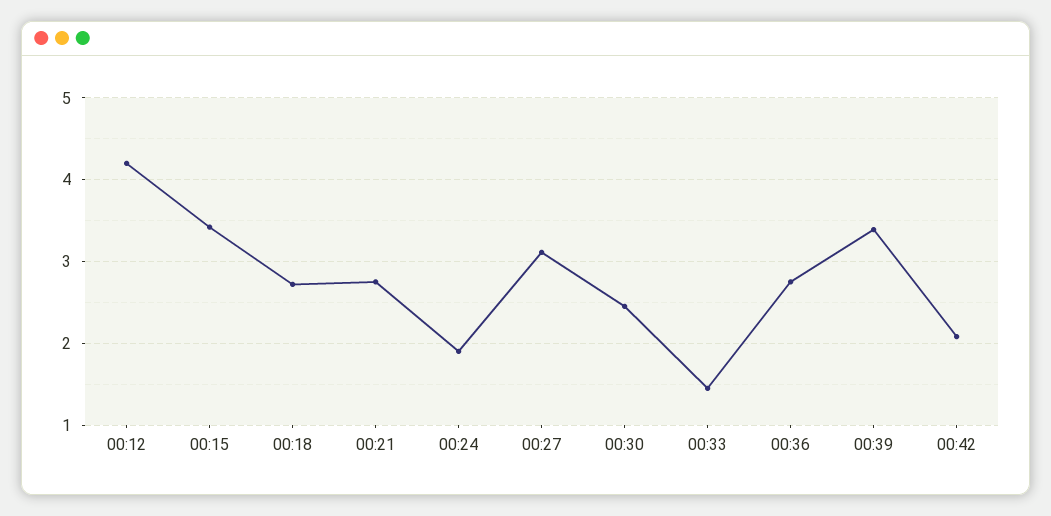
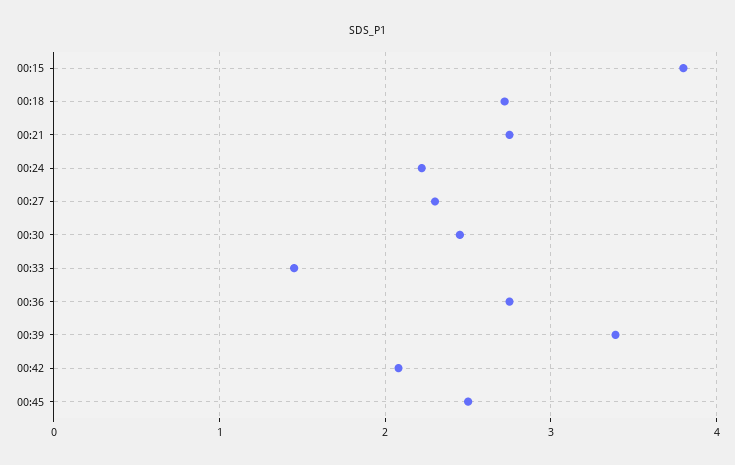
00:12: 4.2 -> none
00:15: 3.4 -> 3.8
00:24: 1.9 -> 2.2
00:27: 3.1 -> 2.3
00:45: none -> 2.5

